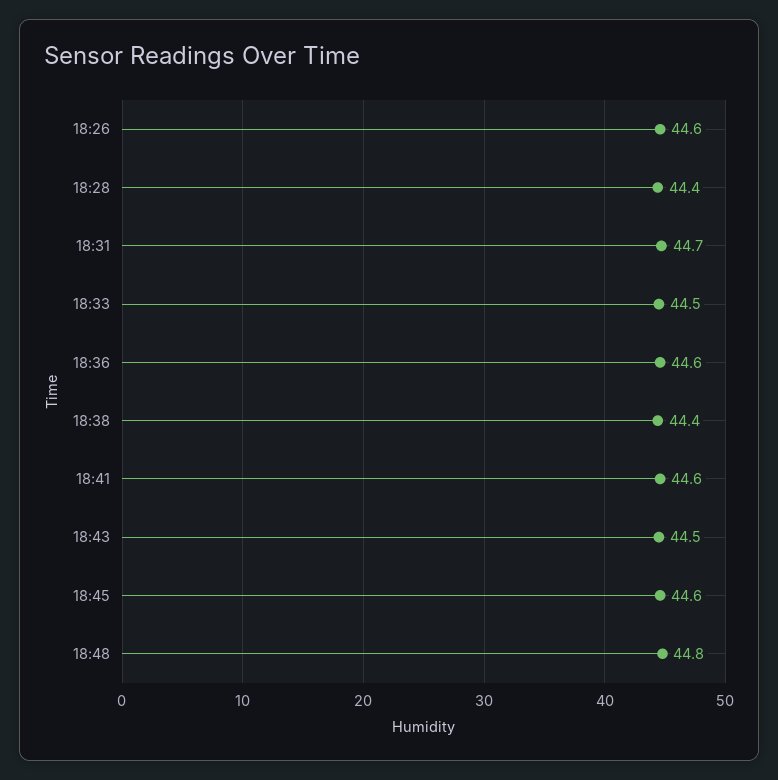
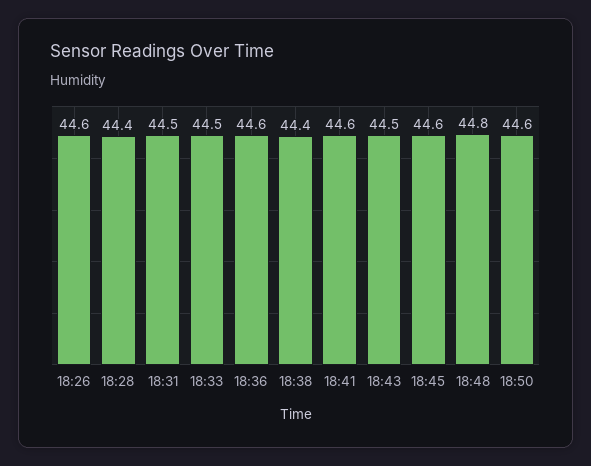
18:31: 44.7 -> 44.5
18:50: none -> 44.6

